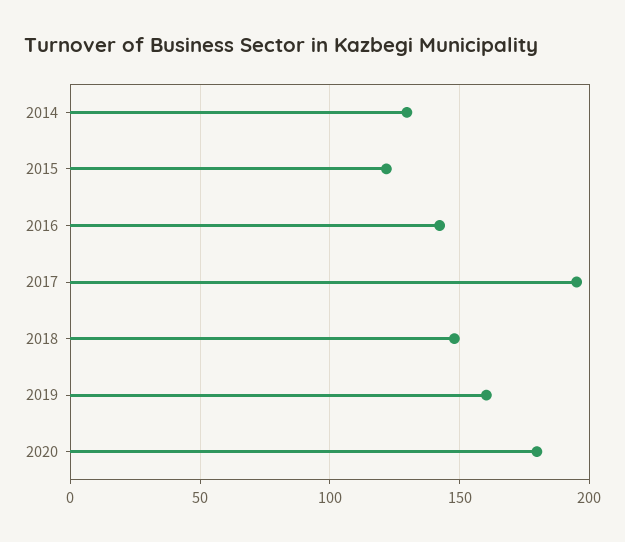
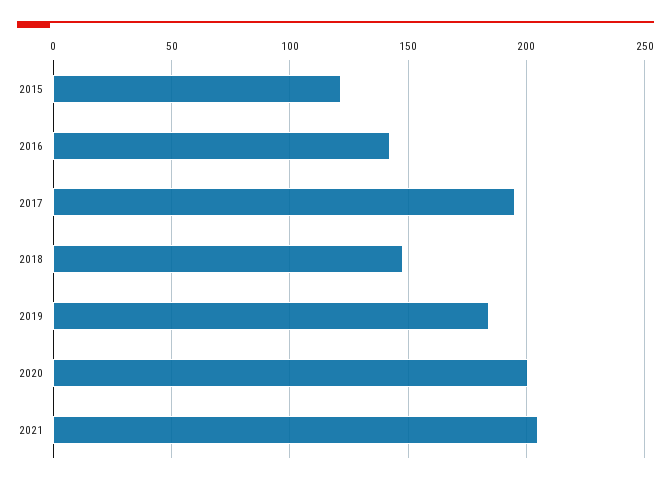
2014: 130 -> none
2019: 160 -> 185
2020: 180 -> 200
2021: none -> 205

